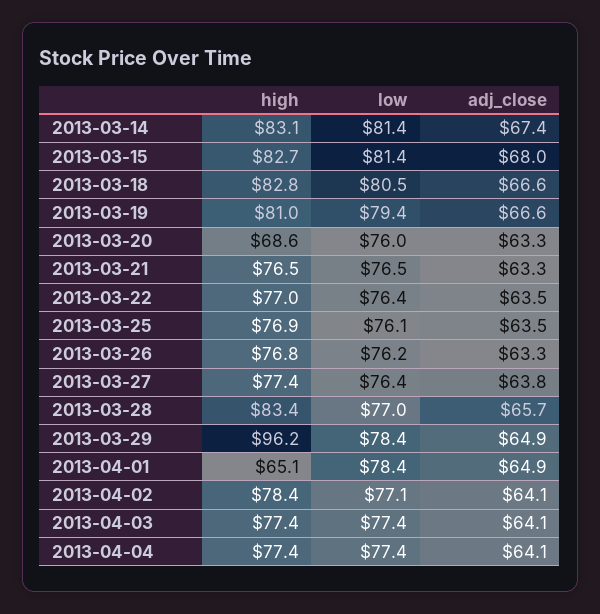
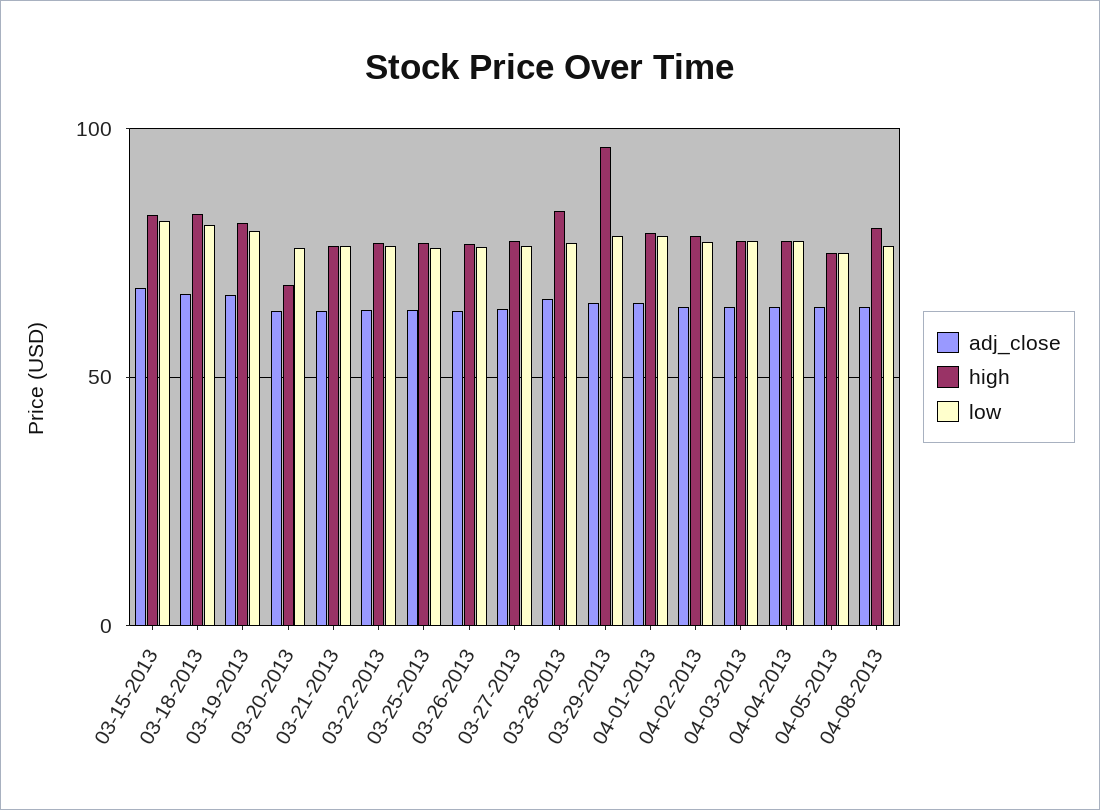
high, 2013-03-14: 83.1 -> none
low, 2013-03-14: 81.4 -> none
adj_close, 2013-03-14: 67.4 -> none
high, 2013-04-01: 65.1 -> 80
adj_close, 04-05-2013: none -> 65
high, 04-05-2013: none -> 75
low, 04-05-2013: none -> 75
adj_close, 04-08-2013: none -> 65
high, 04-08-2013: none -> 80
low, 04-08-2013: none -> 75

